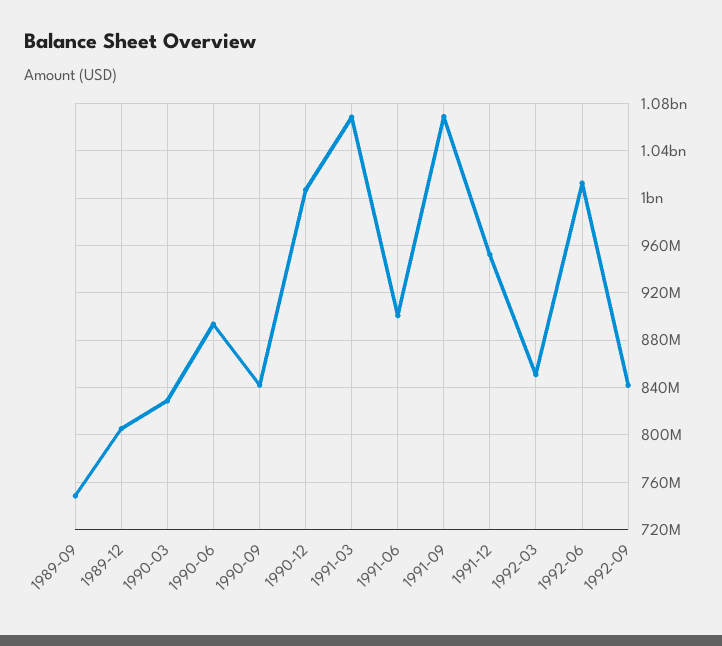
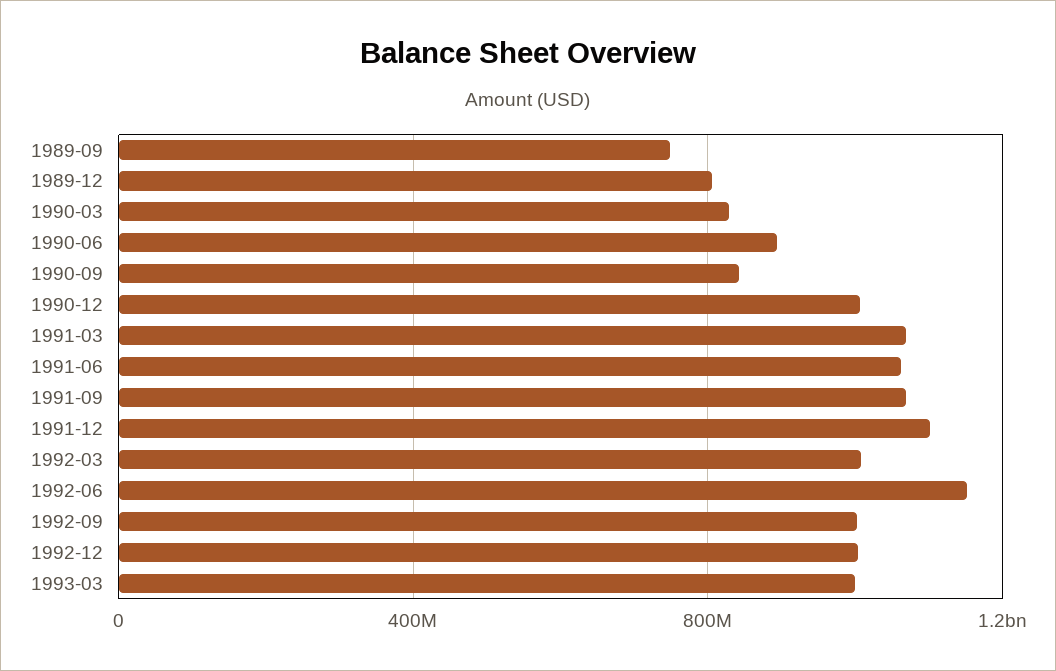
1991-06: 900000000 -> 1050000000
1991-12: 950000000 -> 1100000000
1992-03: 850000000 -> 1000000000
1992-06: 1010000000 -> 1150000000
1992-09: 840000000 -> 1000000000
1992-12: none -> 1000000000
1993-03: none -> 1000000000

